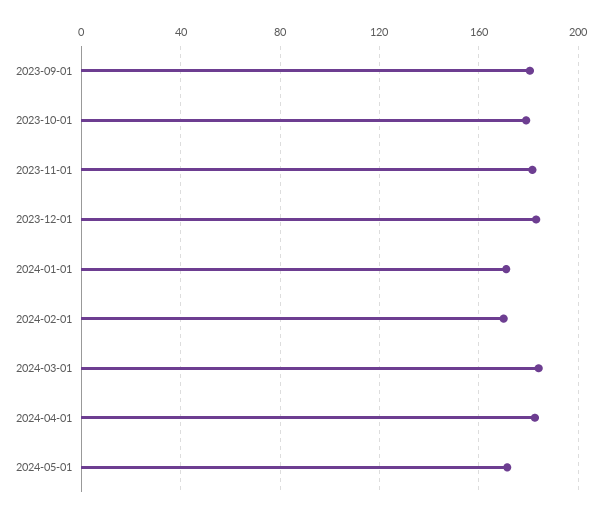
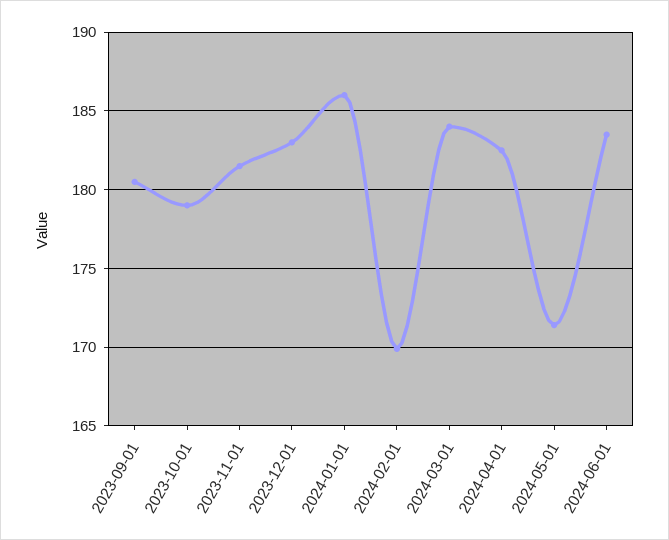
2024-01-01: 170 -> 186
2024-06-01: none -> 183.5

